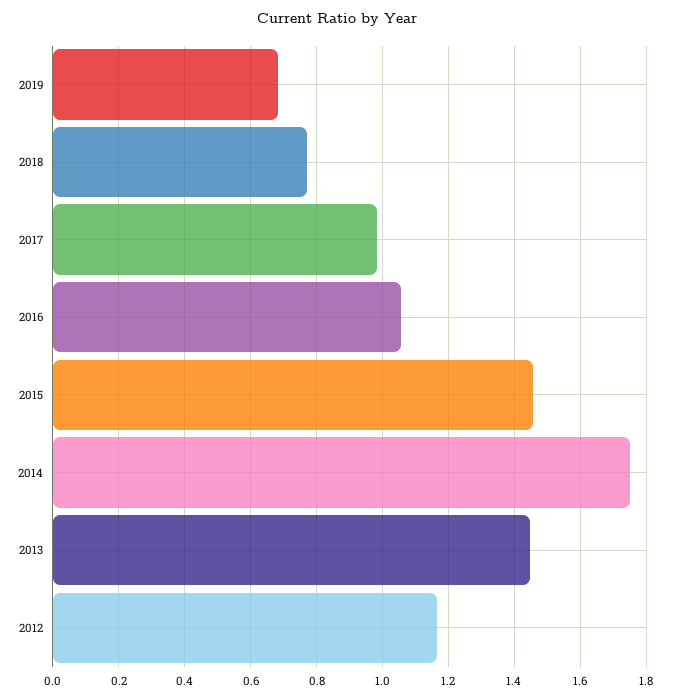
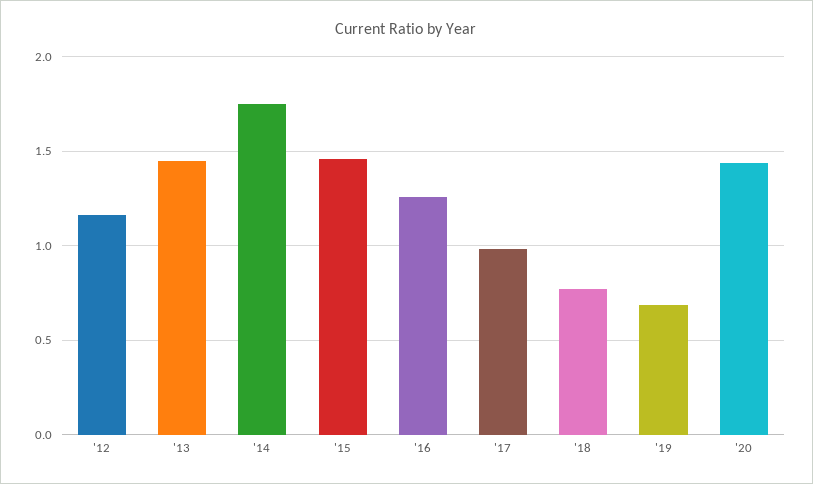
2016: 1.06 -> 1.25
'20: none -> 1.45

